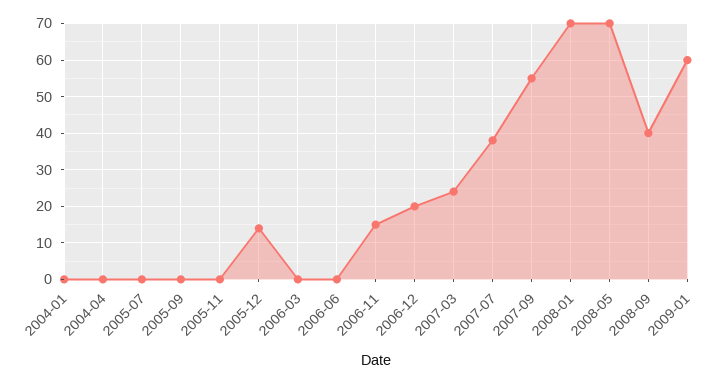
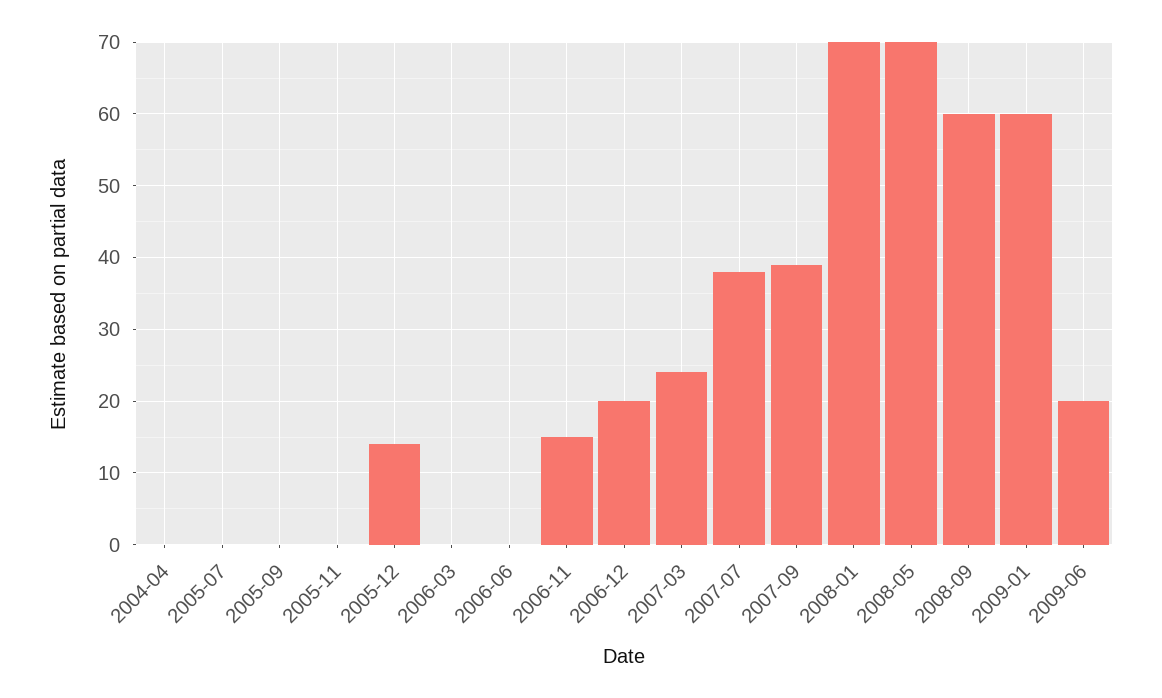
2004-01: 0 -> none
2007-09: 55 -> 39
2008-09: 40 -> 60
2009-06: none -> 20

